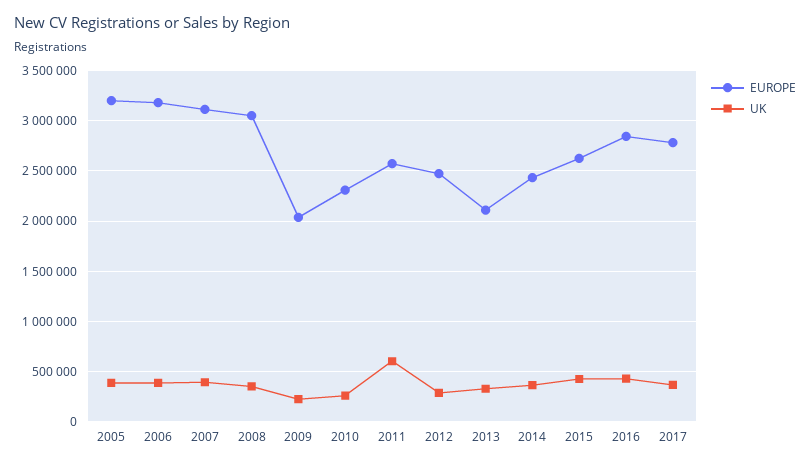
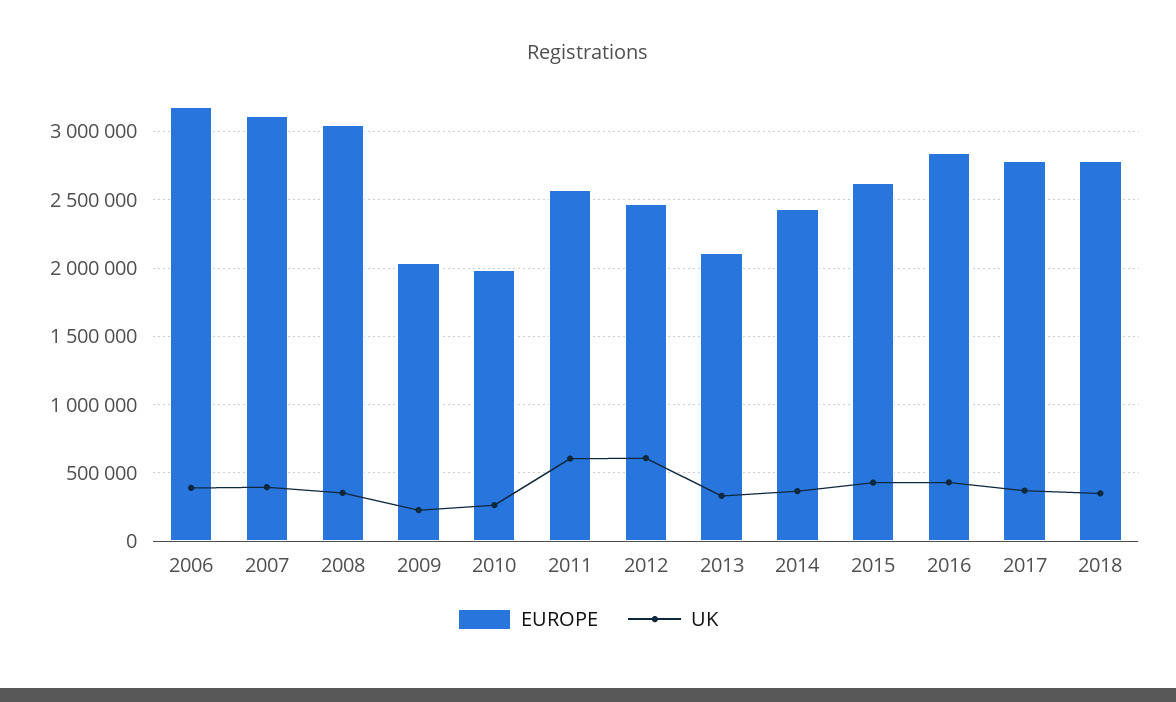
EUROPE, 2005: 3200000 -> none
UK, 2005: 400000 -> none
EUROPE, 2010: 2300000 -> 2000000
UK, 2012: 300000 -> 600000
EUROPE, 2018: none -> 2800000
UK, 2018: none -> 350000

